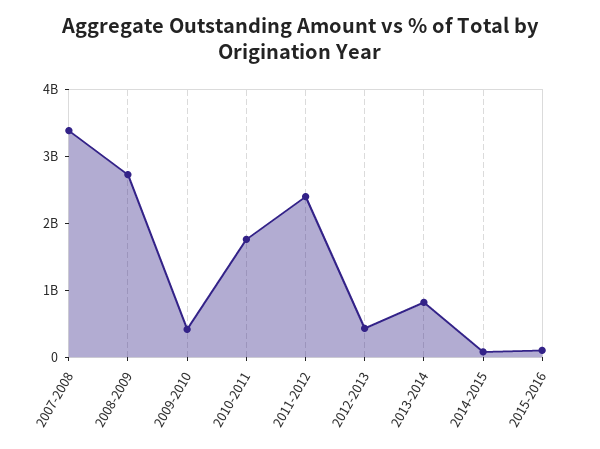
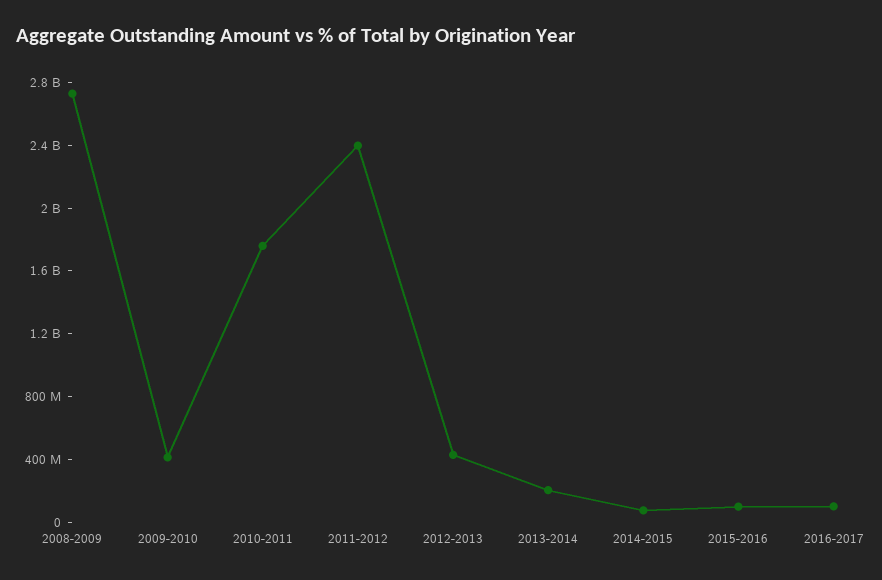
2007-2008: 3400000000 -> none
2013-2014: 800000000 -> 200000000
2016-2017: none -> 100000000

